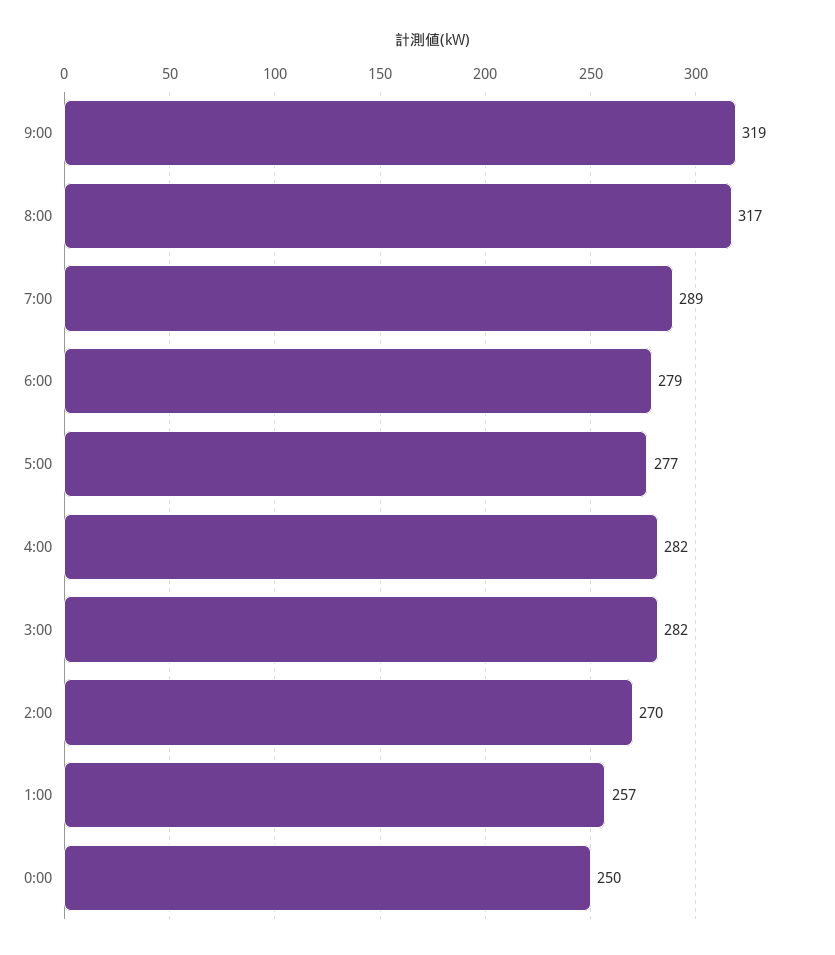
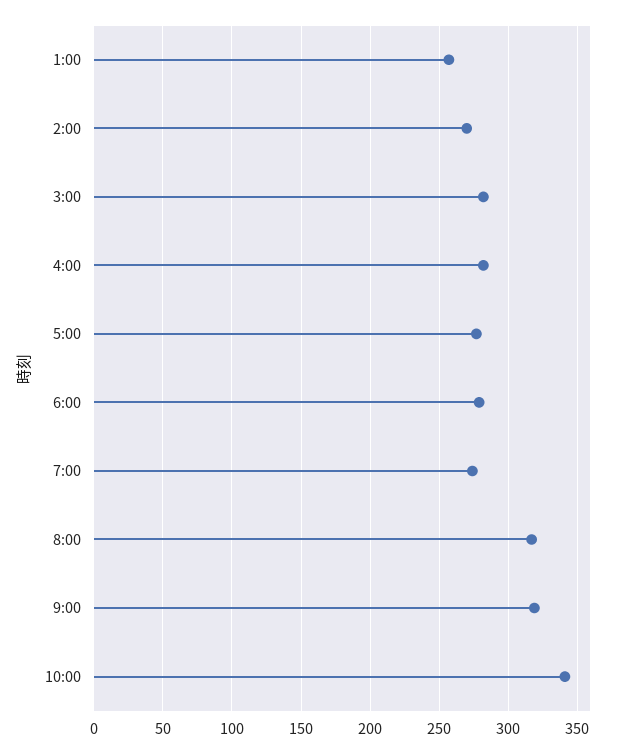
7:00: 289 -> 275
0:00: 250 -> none
10:00: none -> 340

